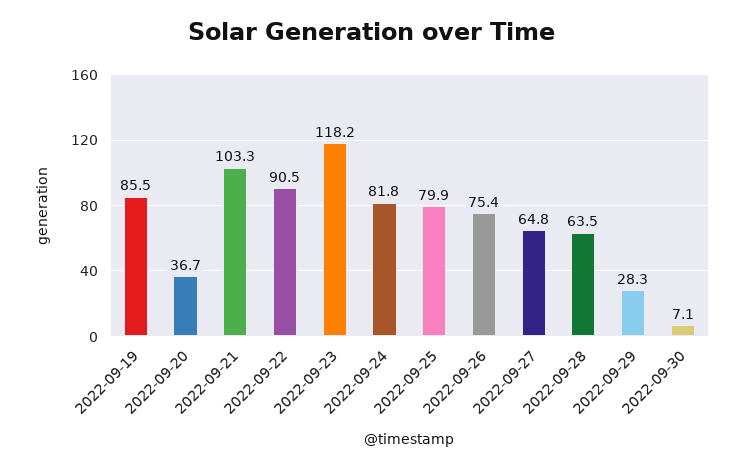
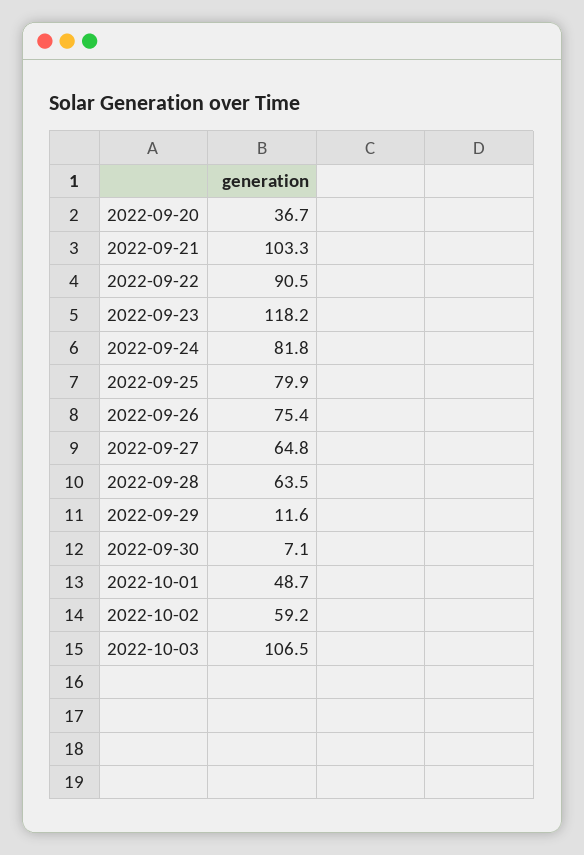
2022-09-19: 85.5 -> none
2022-09-29: 28.3 -> 11.6
2022-10-01: none -> 48.7
2022-10-02: none -> 59.2
2022-10-03: none -> 106.5

